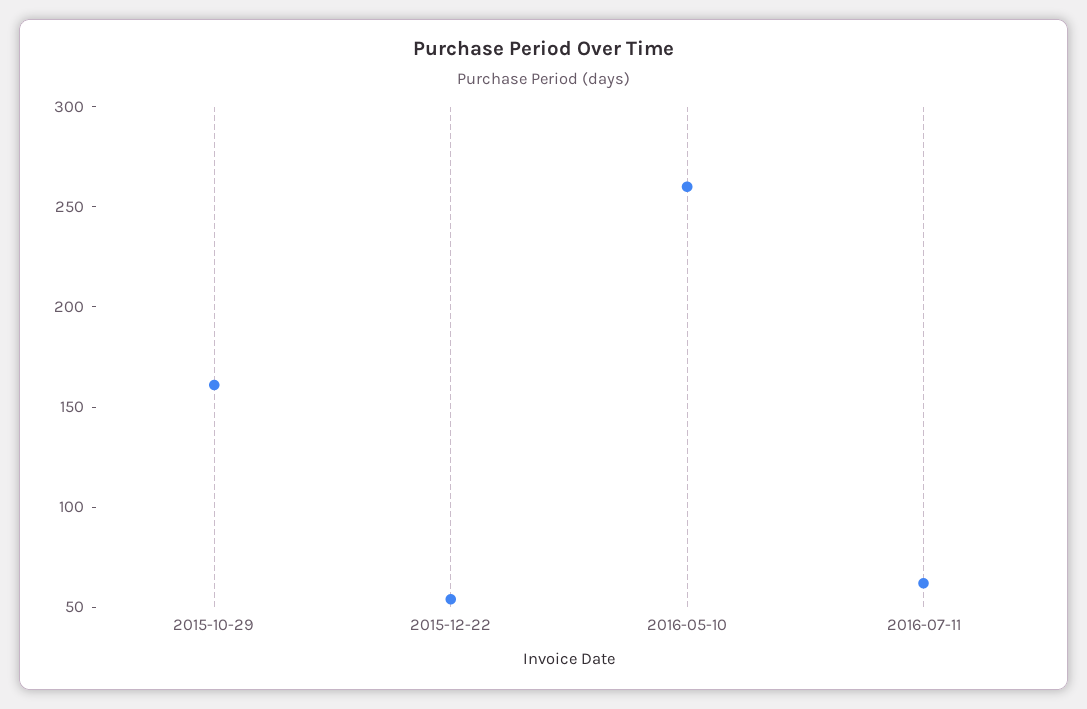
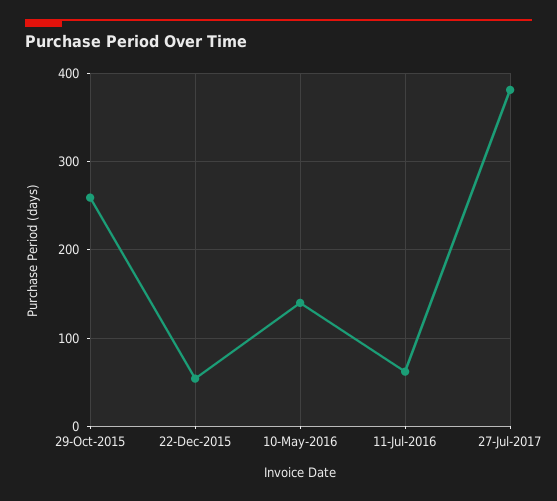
2015-10-29: 160 -> 260
2016-05-10: 260 -> 140
27-Jul-2017: none -> 380

